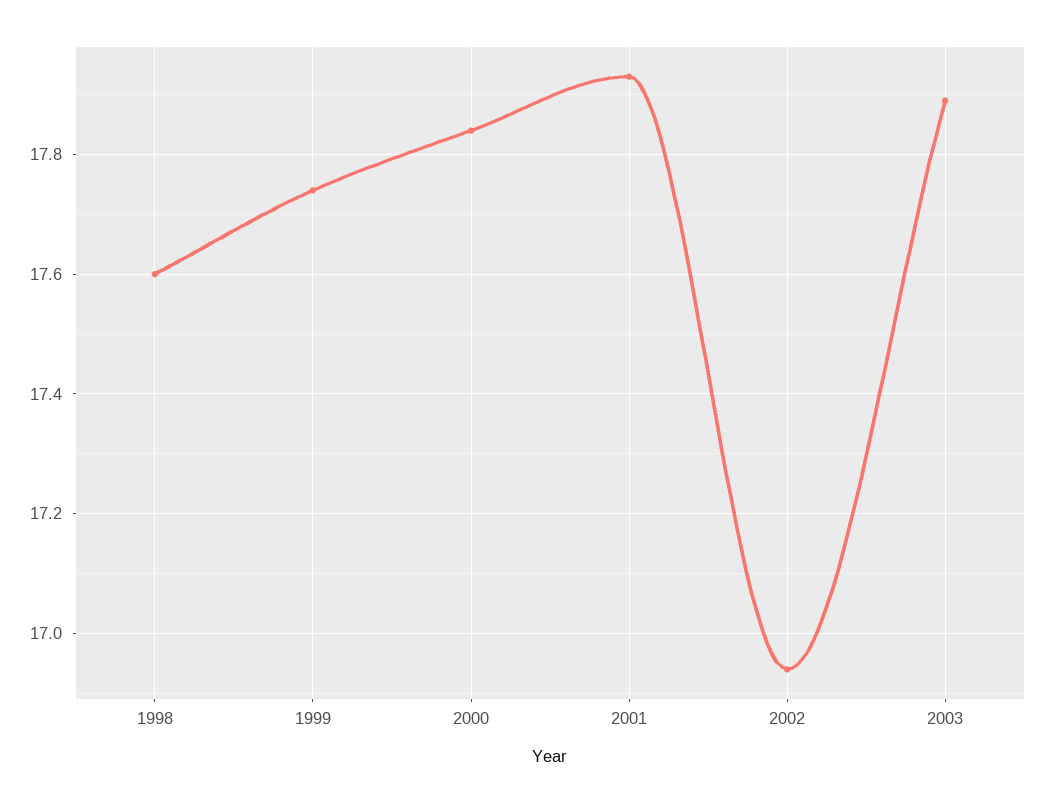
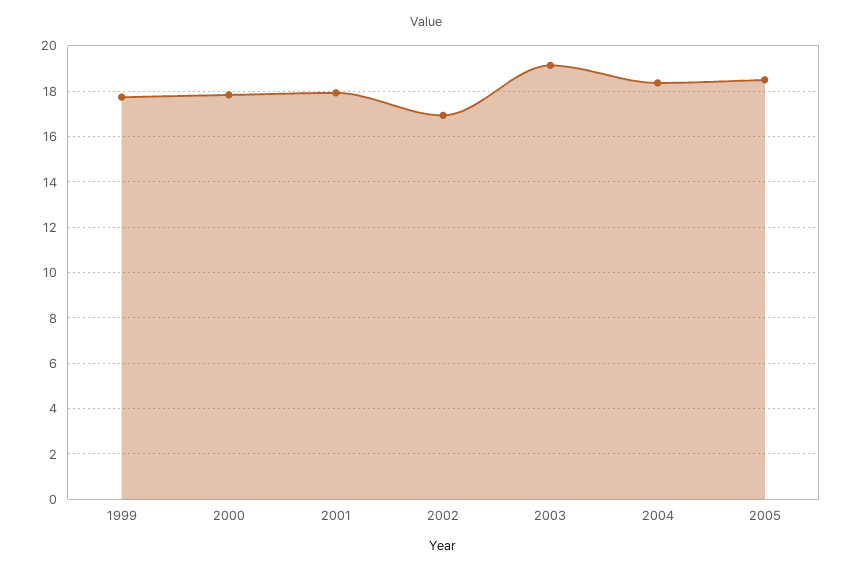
1998: 17.6 -> none
2003: 17.9 -> 19
2004: none -> 18.5
2005: none -> 18.5

